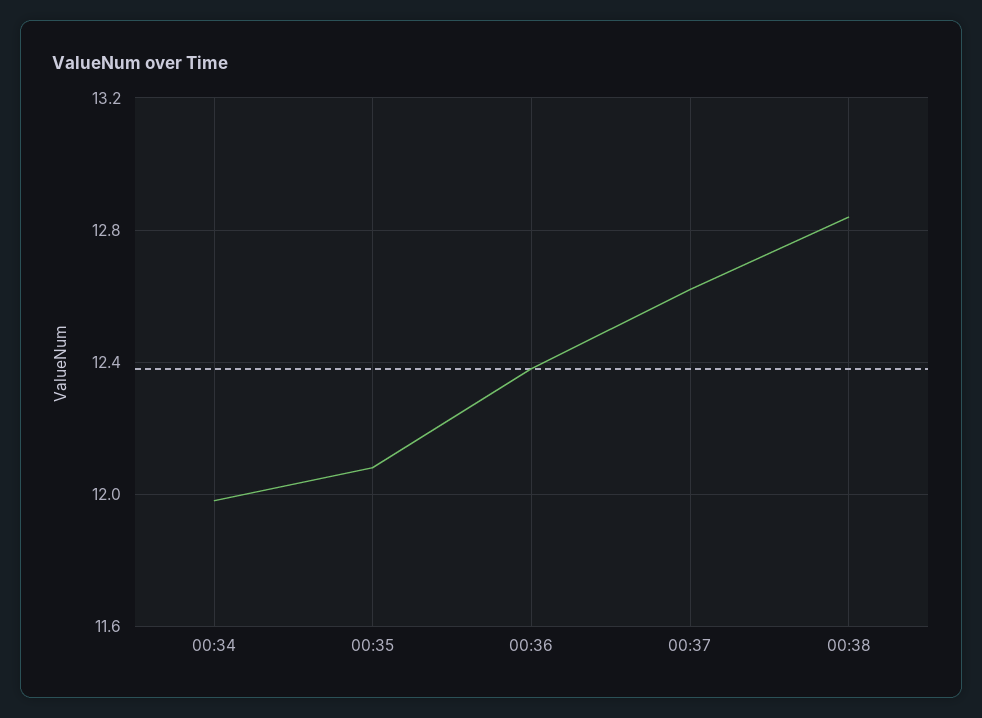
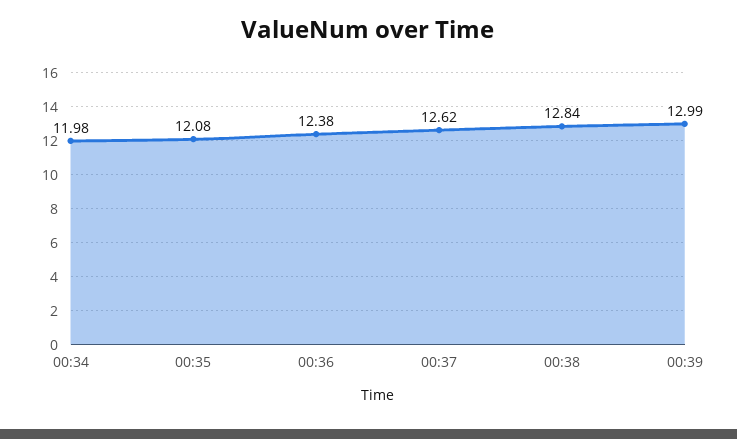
00:39: none -> 12.99

